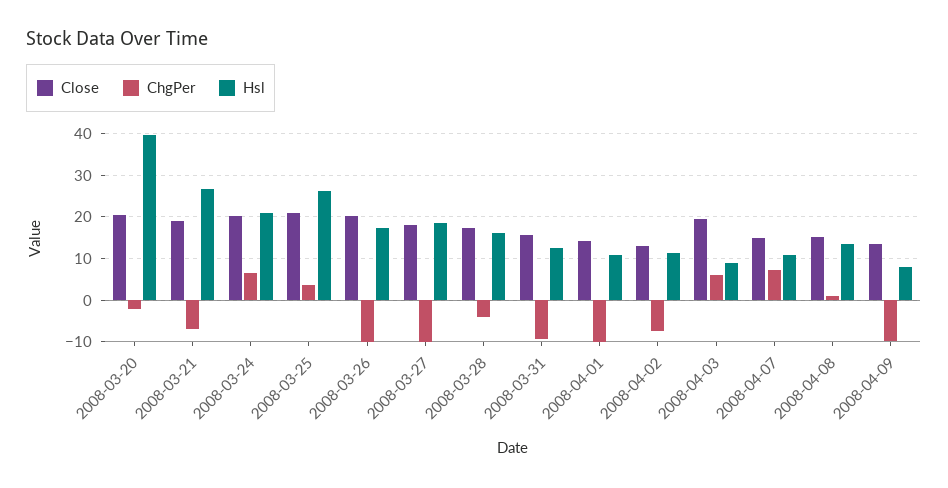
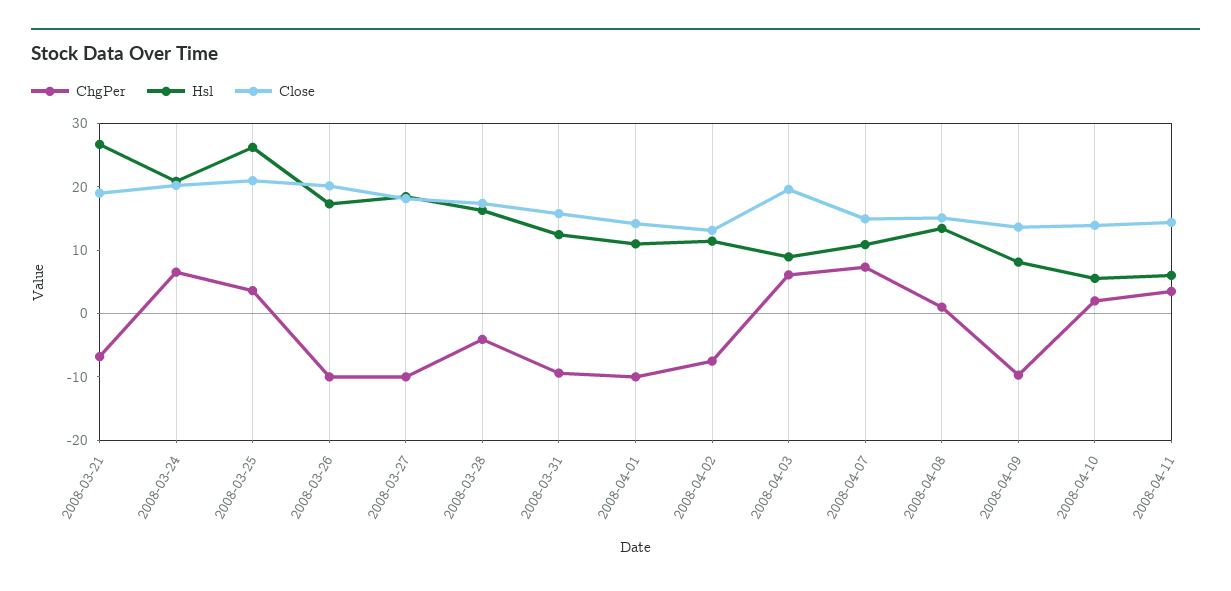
Close, 2008-03-20: 20 -> none
ChgPer, 2008-03-20: -2 -> none
Hsl, 2008-03-20: 40 -> none
ChgPer, 2008-04-10: none -> 2
Hsl, 2008-04-10: none -> 6
Close, 2008-04-10: none -> 14
ChgPer, 2008-04-11: none -> 4
Hsl, 2008-04-11: none -> 6
Close, 2008-04-11: none -> 14

